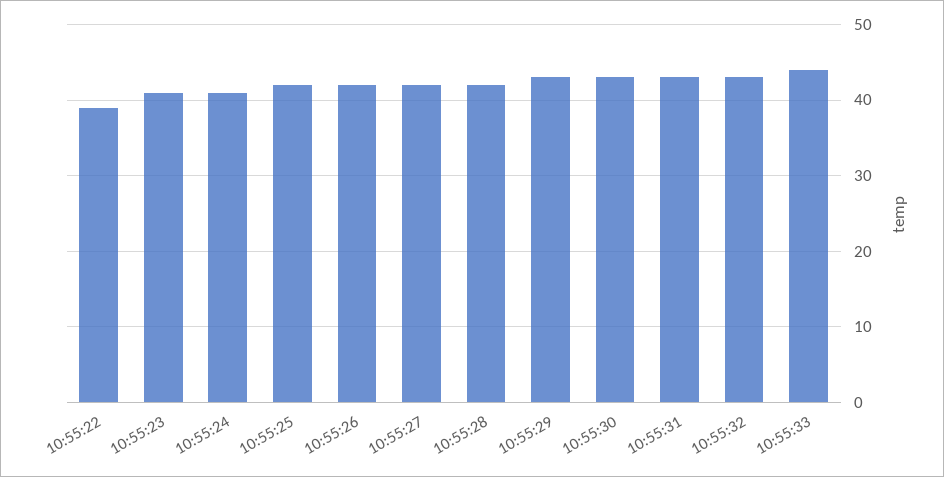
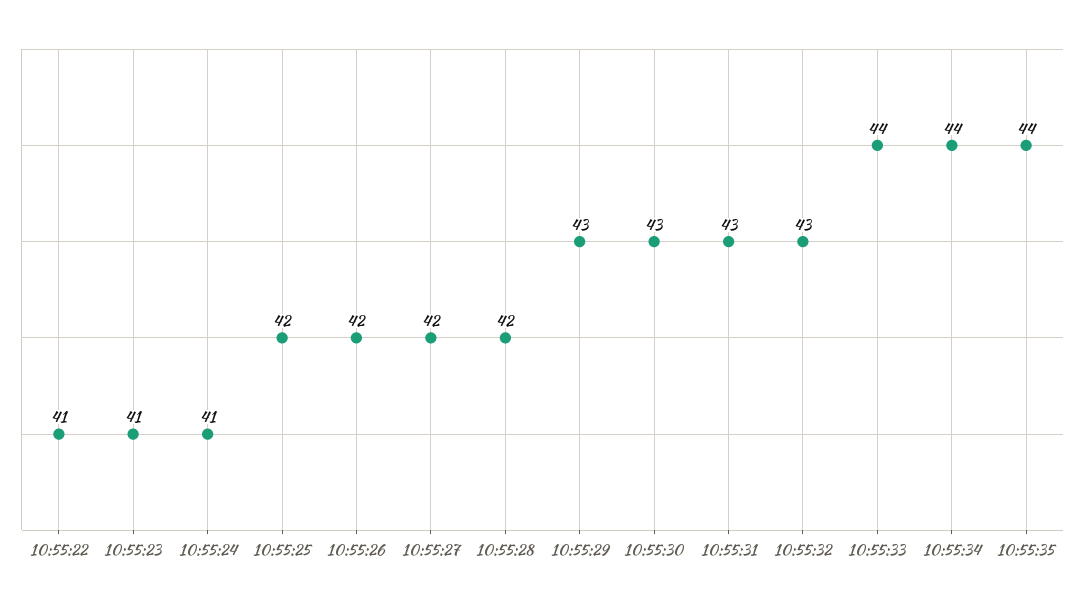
10:55:22: 39 -> 41
10:55:34: none -> 44
10:55:35: none -> 44

